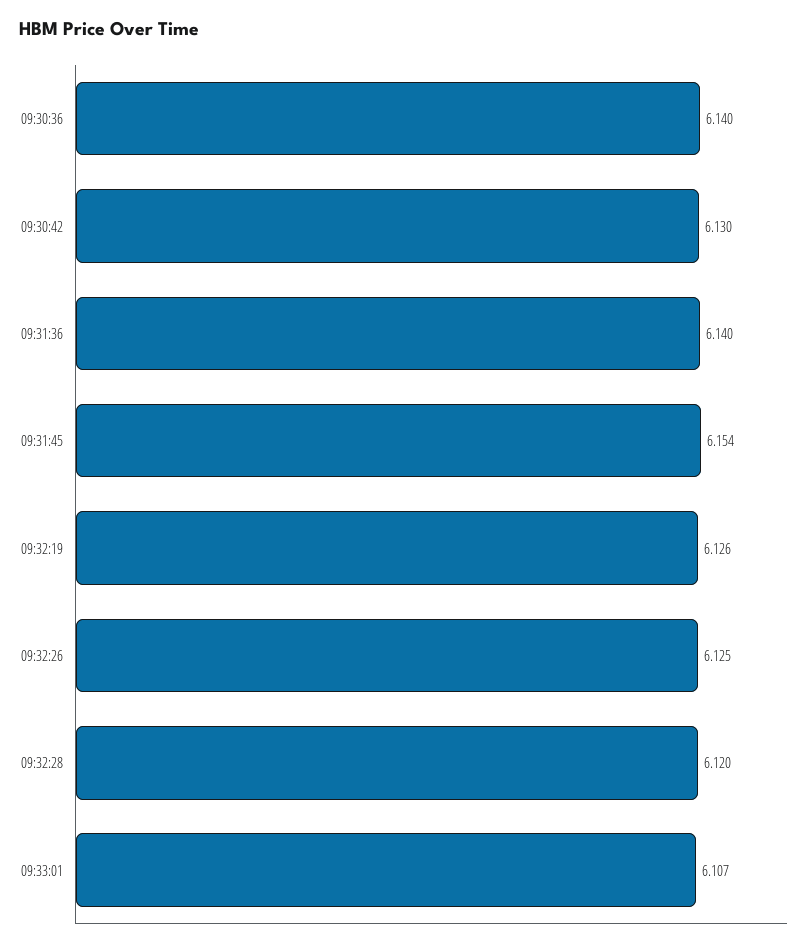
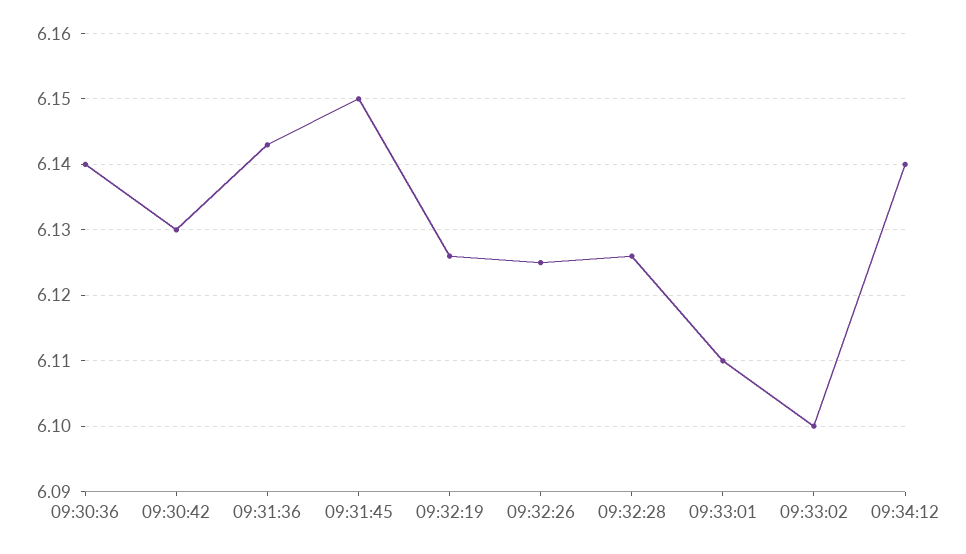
09:31:36: 6.14 -> 6.143
09:31:45: 6.154 -> 6.15
09:32:28: 6.12 -> 6.126
09:33:01: 6.107 -> 6.11
09:33:02: none -> 6.1
09:34:12: none -> 6.14

